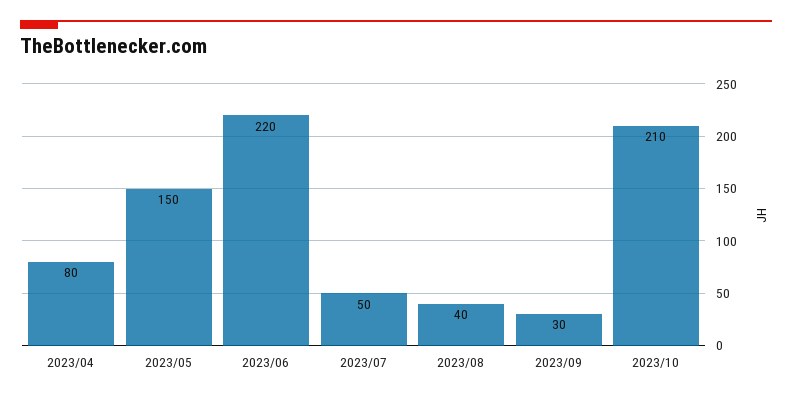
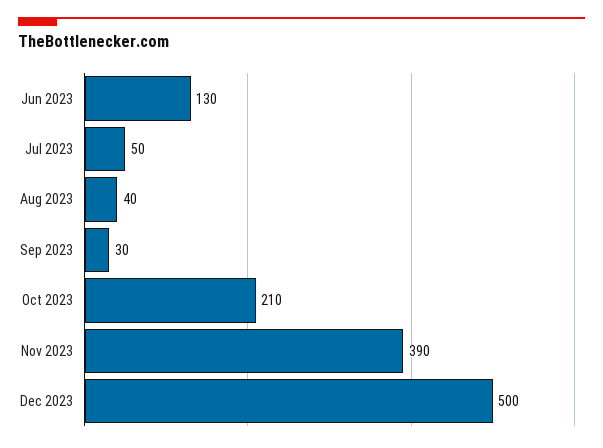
2023/04: 80 -> none
2023/05: 150 -> none
2023/06: 220 -> 130
Nov 2023: none -> 390
Dec 2023: none -> 500

